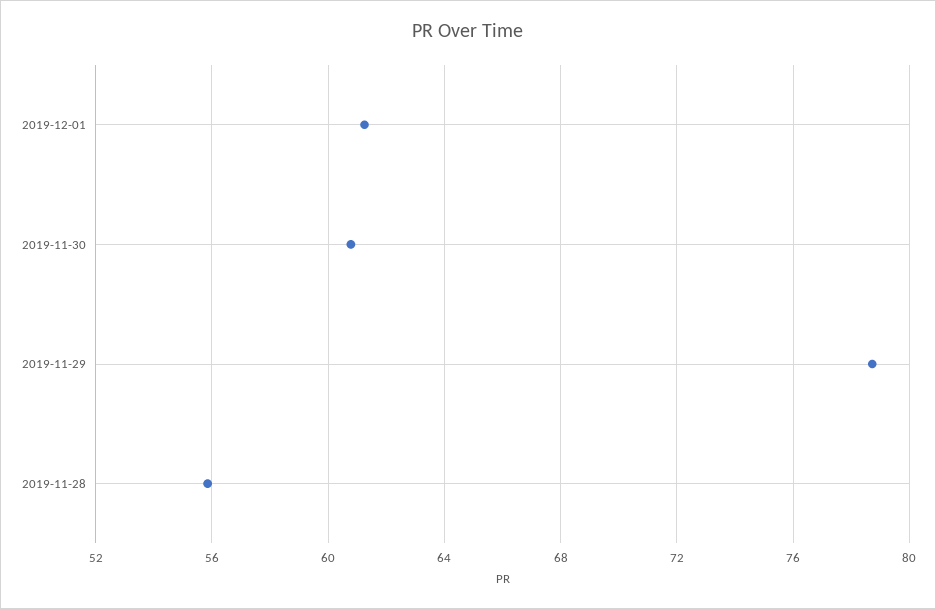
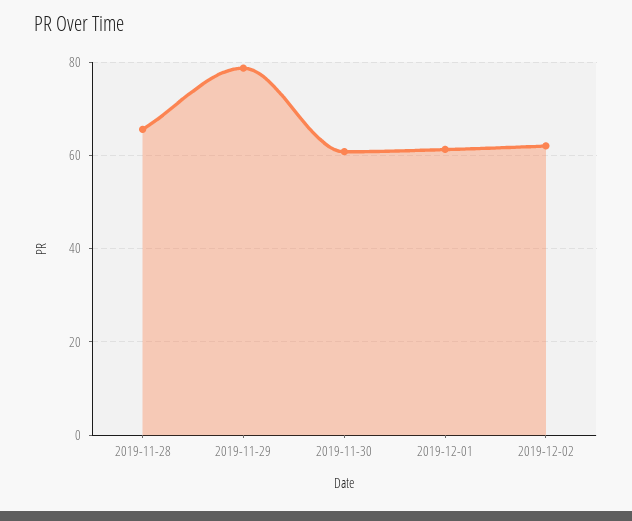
2019-11-28: 56 -> 66
2019-12-02: none -> 62

